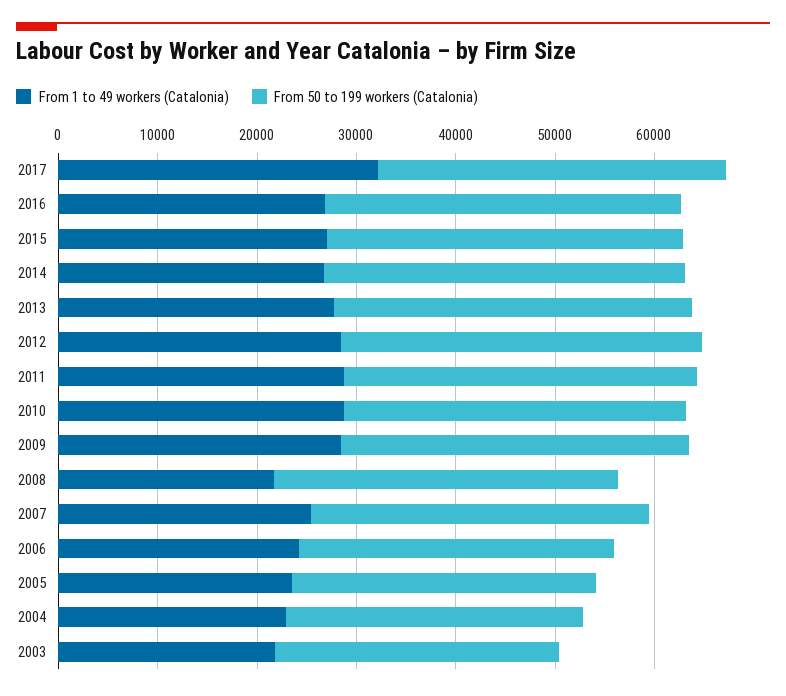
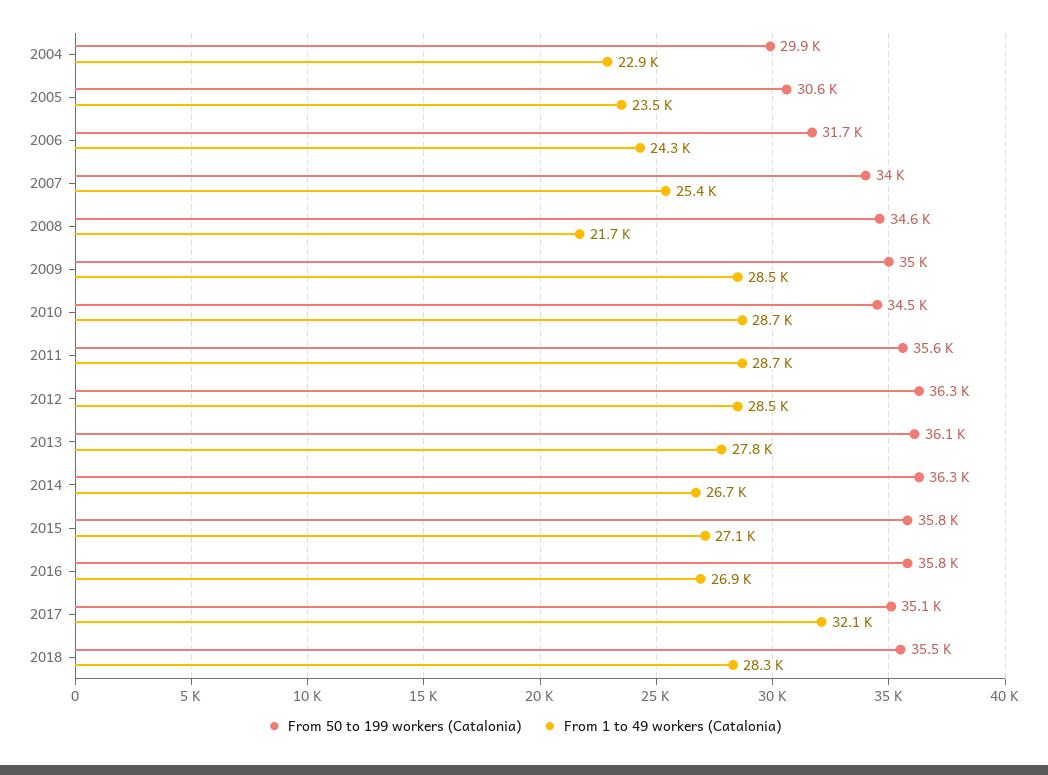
From 1 to 49 workers (Catalonia), 2003: 22000 -> none
From 50 to 199 workers (Catalonia), 2003: 28000 -> none
From 50 to 199 workers (Catalonia), 2018: none -> 35500
From 1 to 49 workers (Catalonia), 2018: none -> 28300

